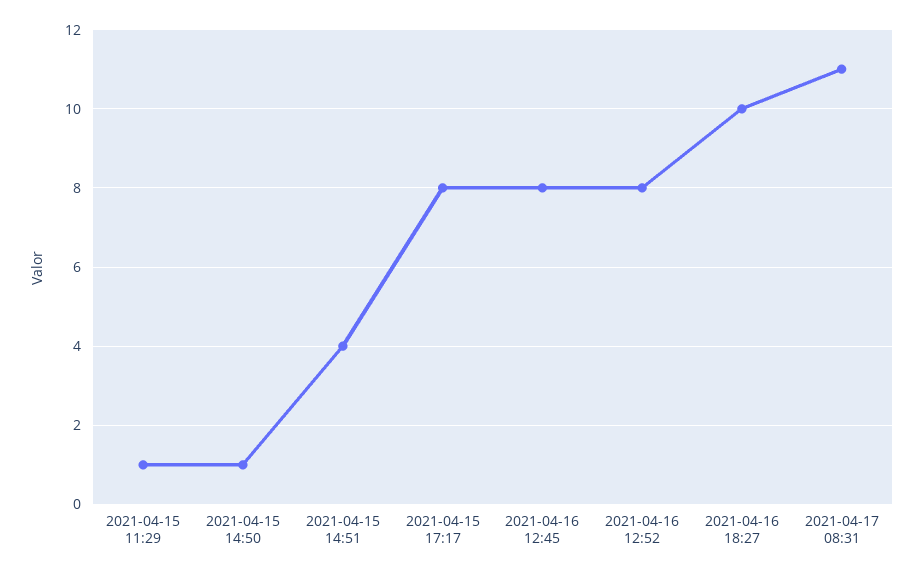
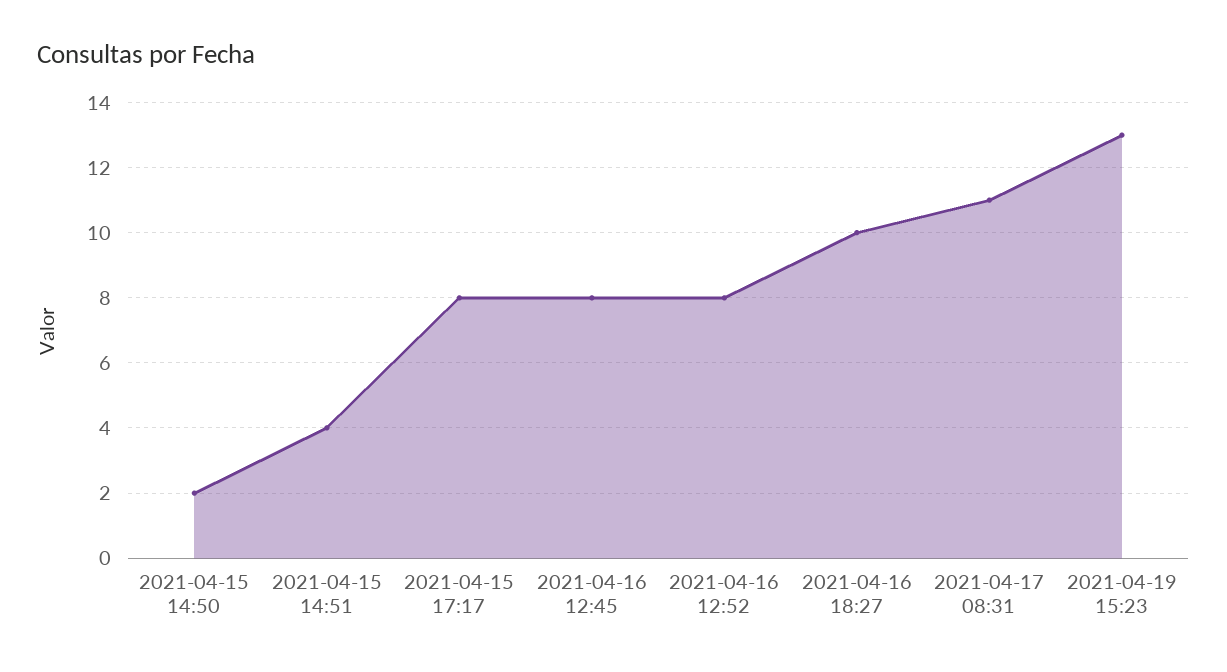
2021-04-15 11:29: 1 -> none
2021-04-15 14:50: 1 -> 2
2021-04-19 15:23: none -> 13

